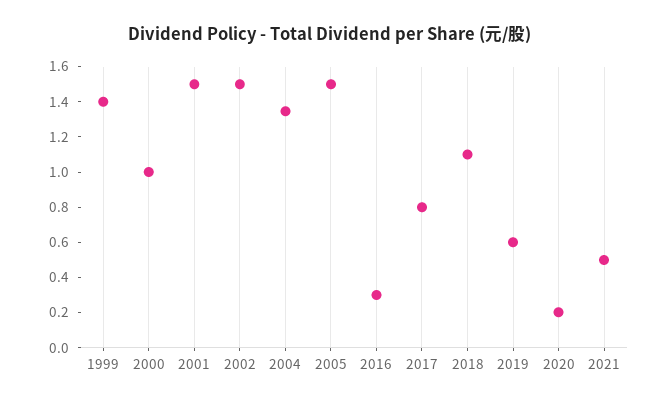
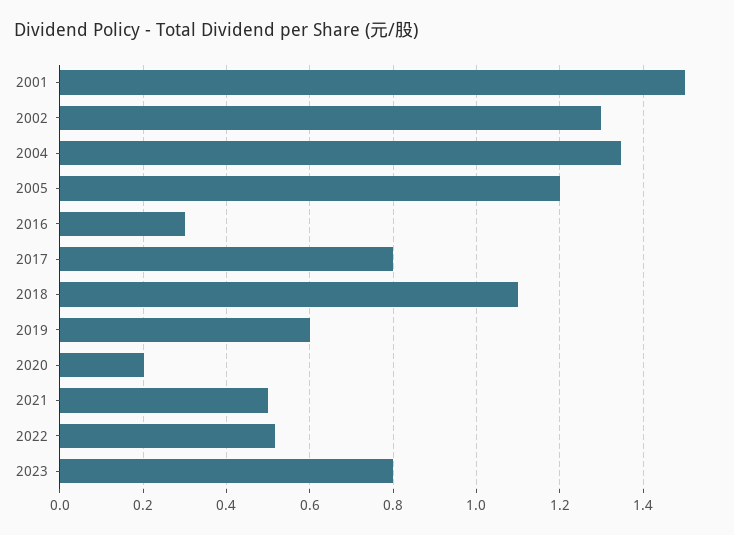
1999: 1.4 -> none
2000: 1 -> none
2002: 1.5 -> 1.3
2005: 1.5 -> 1.2
2022: none -> 0.52
2023: none -> 0.8

